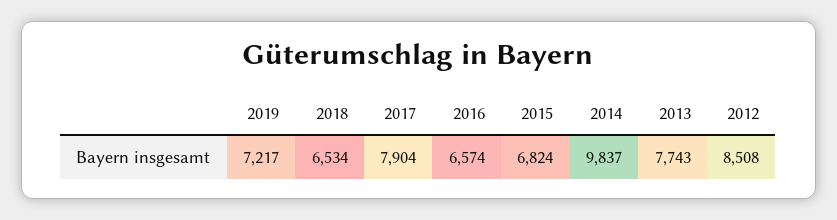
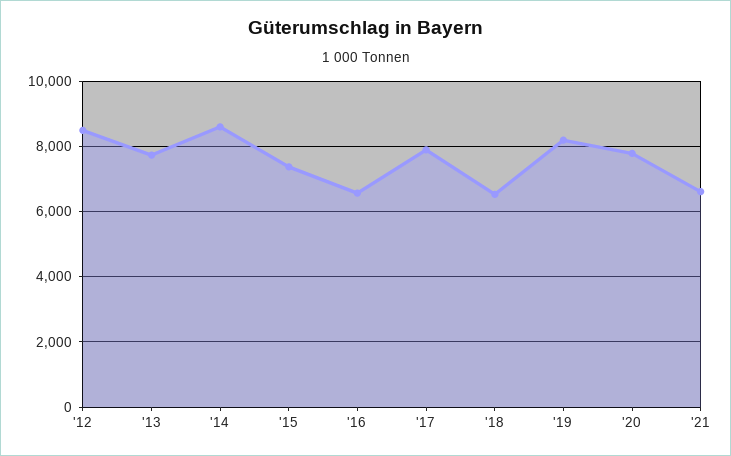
2019: 7217 -> 8200
2015: 6824 -> 7400
2014: 9837 -> 8600
'20: none -> 7800
'21: none -> 6600

